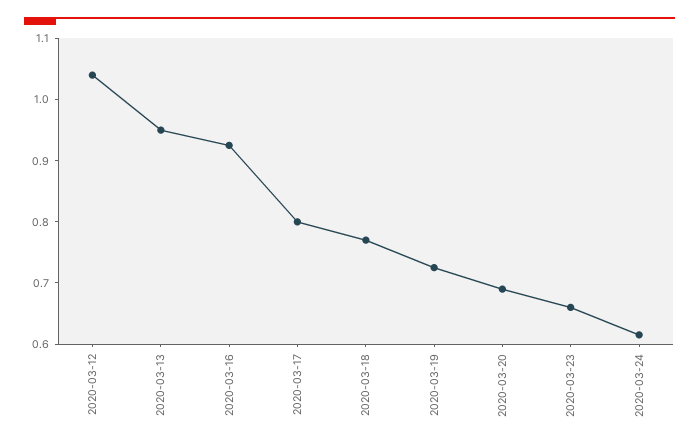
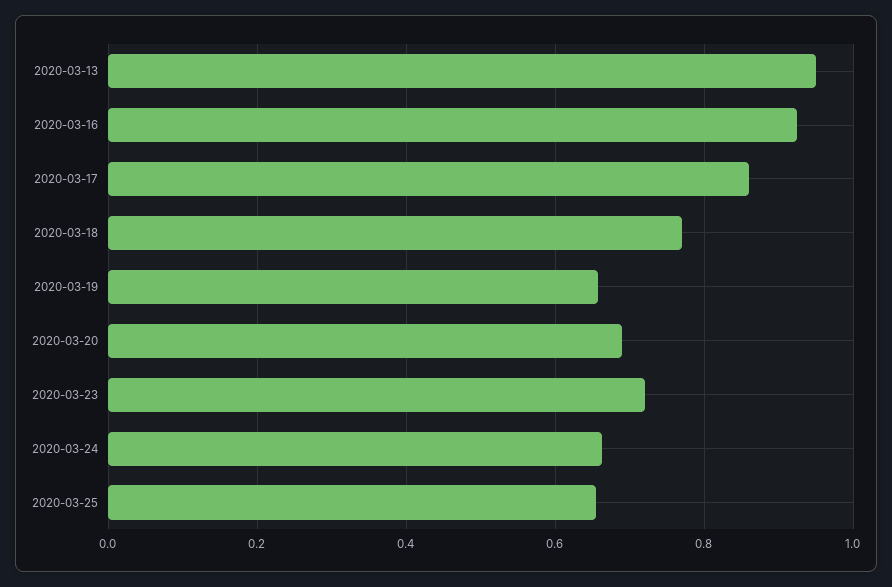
2020-03-12: 1.04 -> none
2020-03-17: 0.8 -> 0.86
2020-03-19: 0.72 -> 0.66
2020-03-23: 0.66 -> 0.72
2020-03-24: 0.62 -> 0.66
2020-03-25: none -> 0.66

